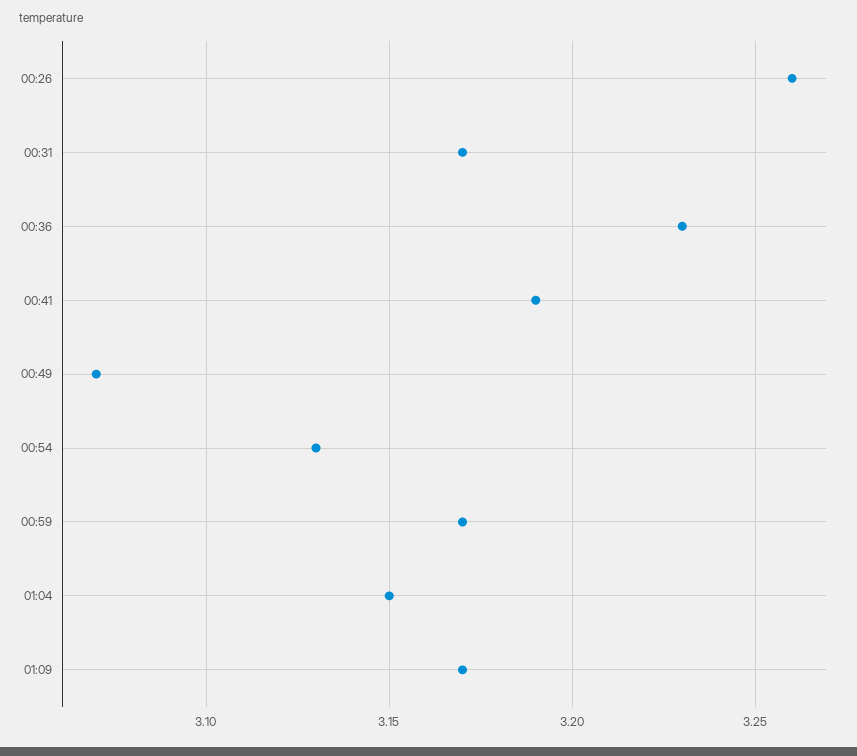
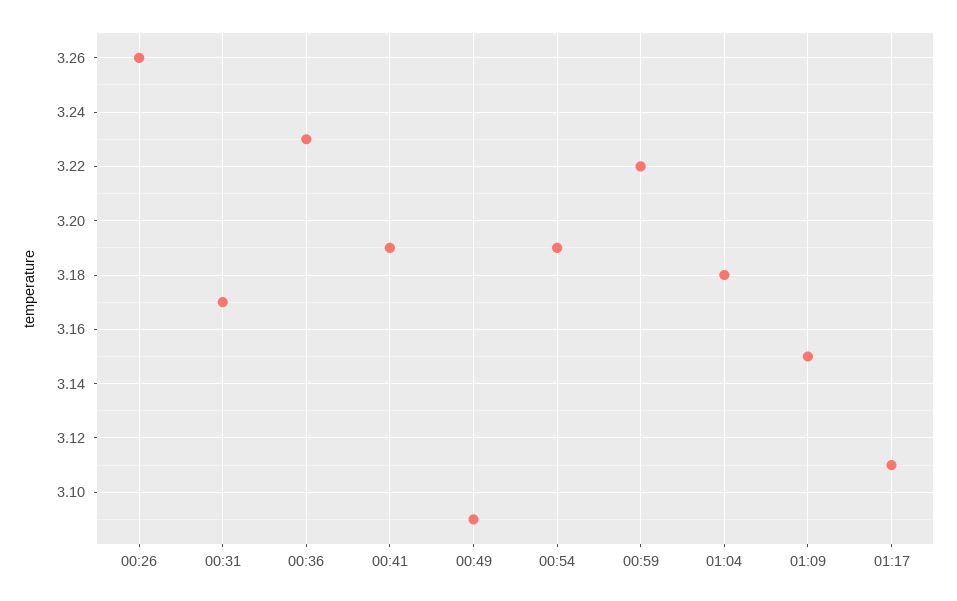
00:49: 3.07 -> 3.09
00:54: 3.13 -> 3.19
00:59: 3.17 -> 3.22
01:04: 3.15 -> 3.18
01:09: 3.17 -> 3.15
01:17: none -> 3.11

